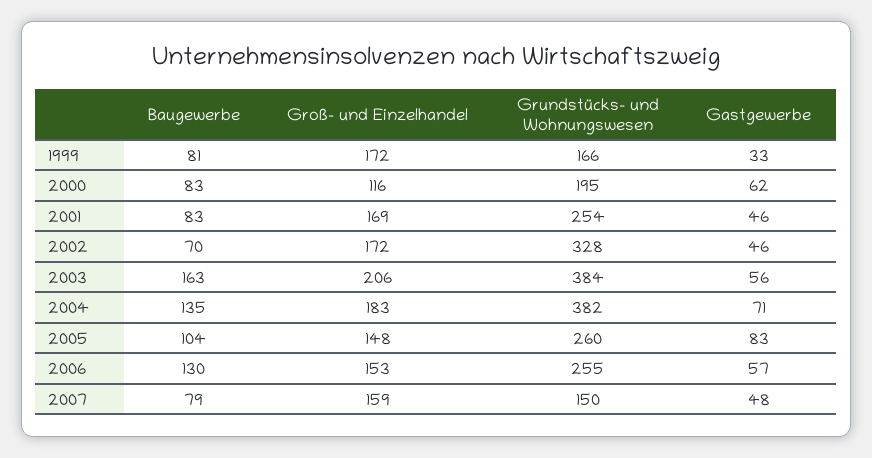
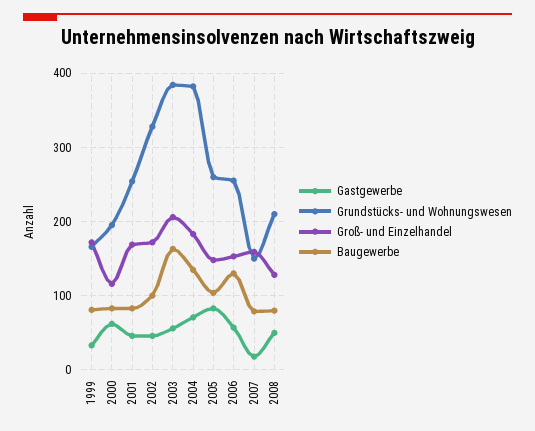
Baugewerbe, 2002: 70 -> 100
Gastgewerbe, 2007: 48 -> 20
Gastgewerbe, 2008: none -> 50
Grundstücks- und Wohnungswesen, 2008: none -> 210
Groß- und Einzelhandel, 2008: none -> 130
Baugewerbe, 2008: none -> 80

